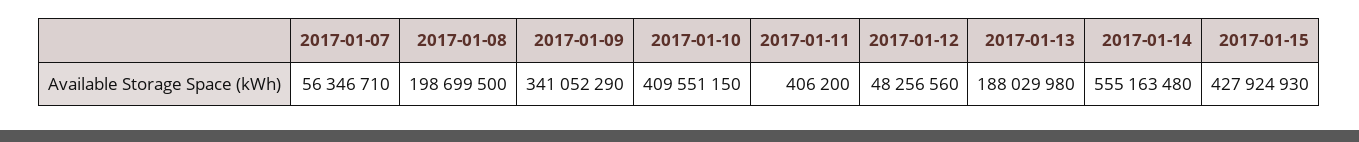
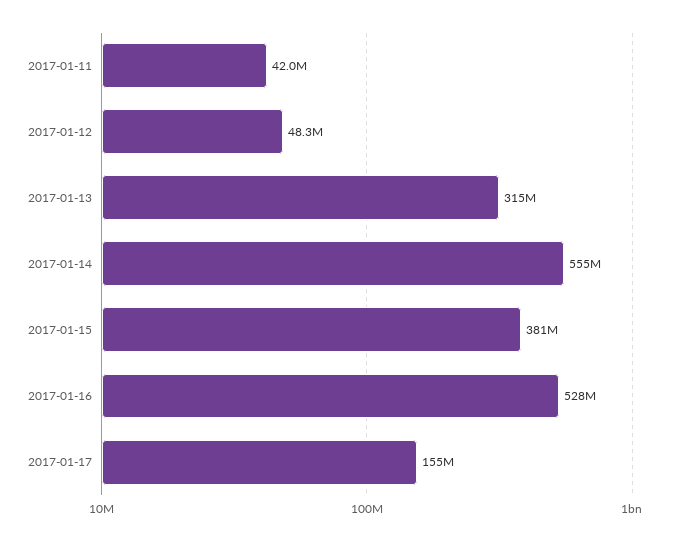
2017-01-07: 56346710 -> none
2017-01-08: 198699500 -> none
2017-01-09: 341052290 -> none
2017-01-10: 409551150 -> none
2017-01-11: 406200 -> 42000000
2017-01-13: 188029980 -> 315000000
2017-01-15: 427924930 -> 381000000
2017-01-16: none -> 528000000
2017-01-17: none -> 155000000

